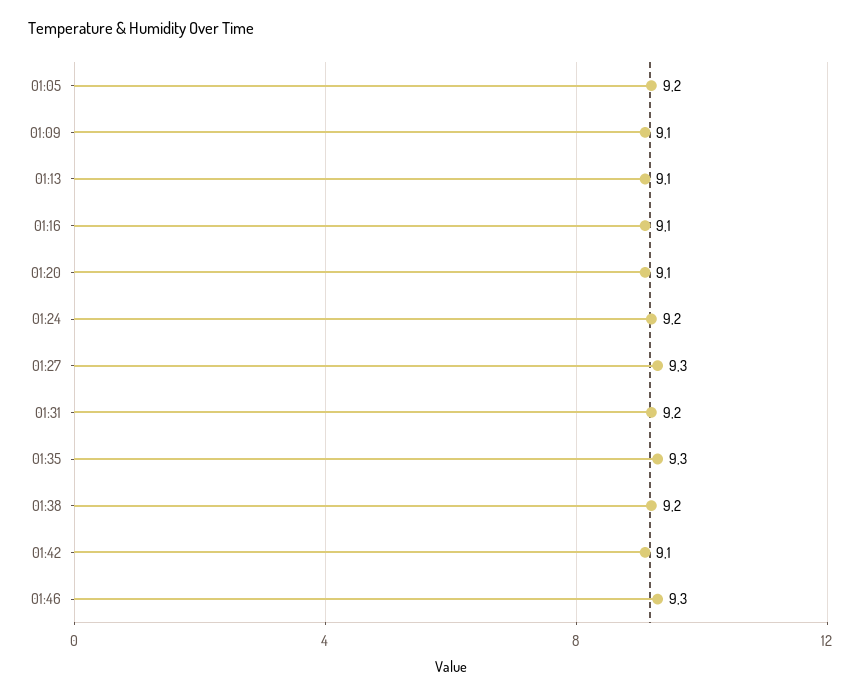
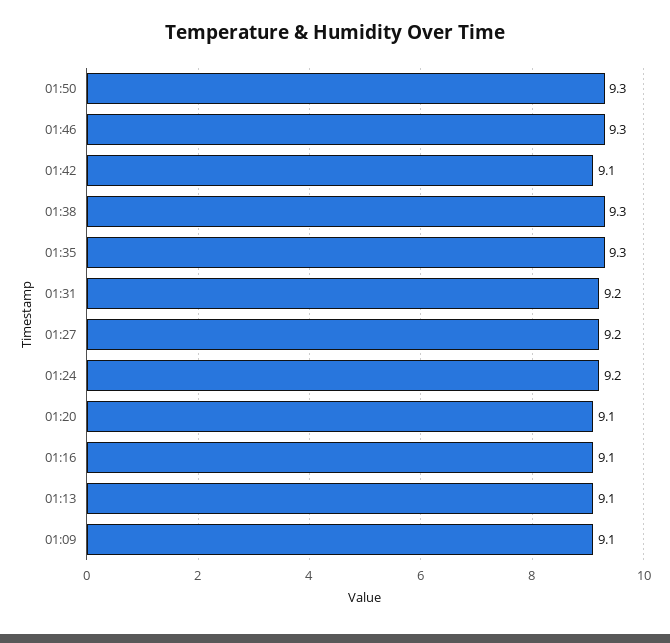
01:05: 9.2 -> none
01:27: 9.3 -> 9.2
01:38: 9.2 -> 9.3
01:50: none -> 9.3

